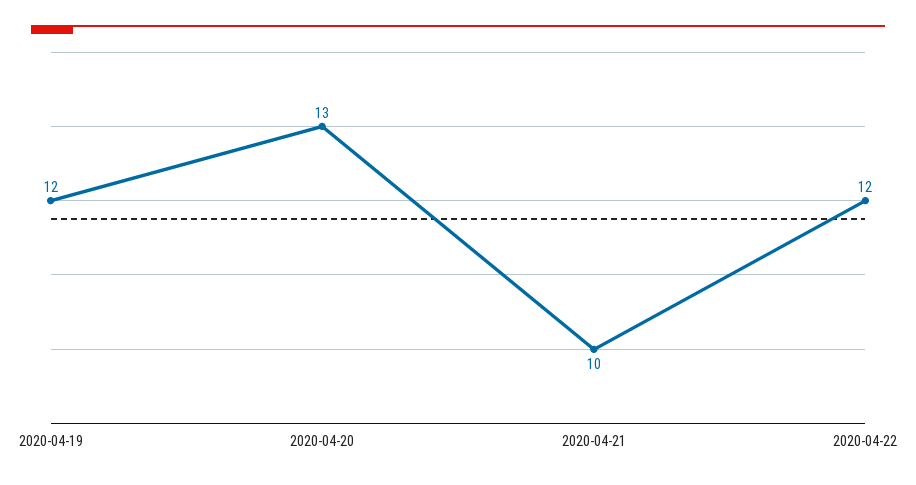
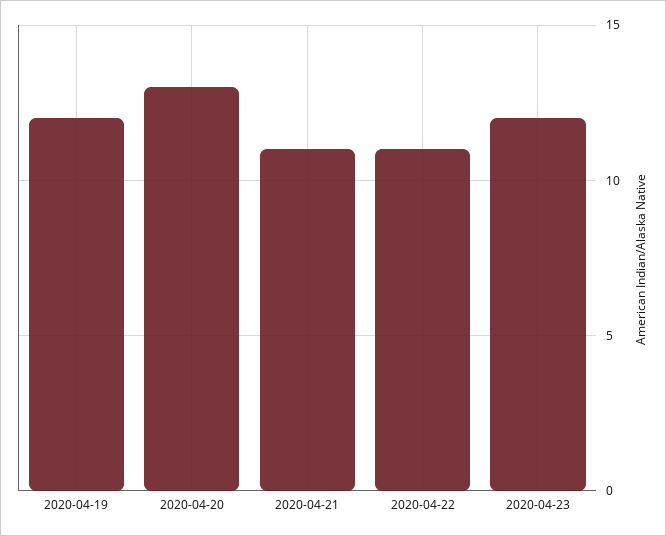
2020-04-21: 10 -> 11
2020-04-22: 12 -> 11
2020-04-23: none -> 12

